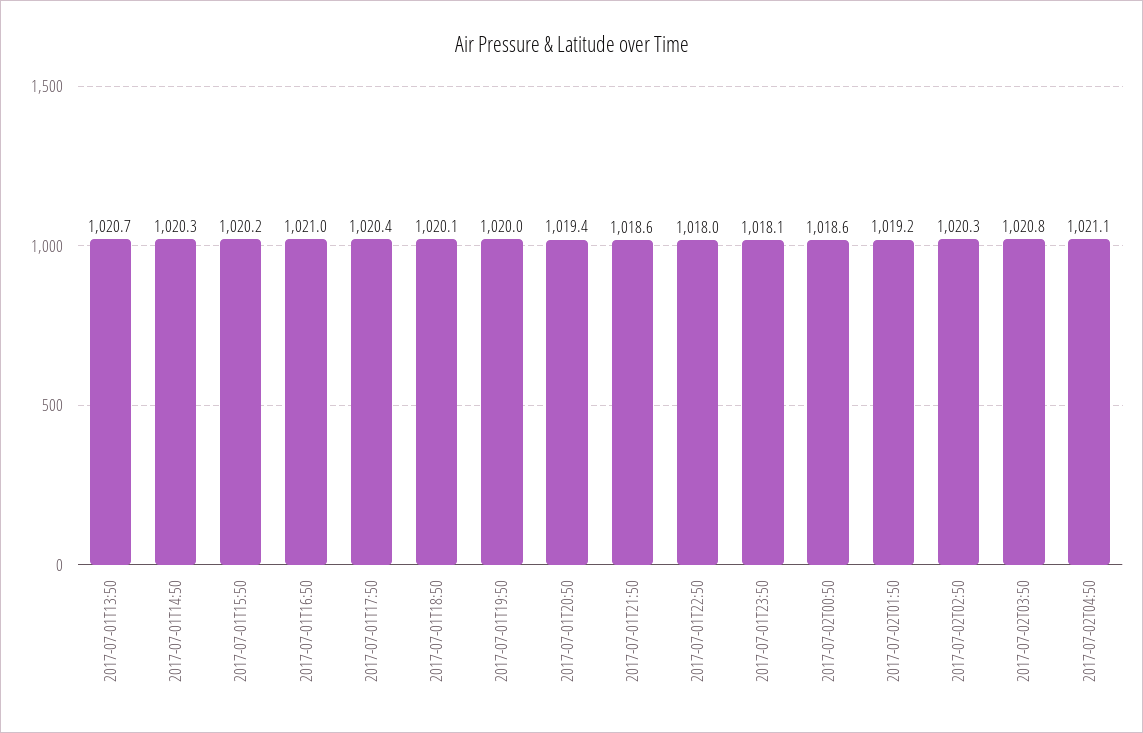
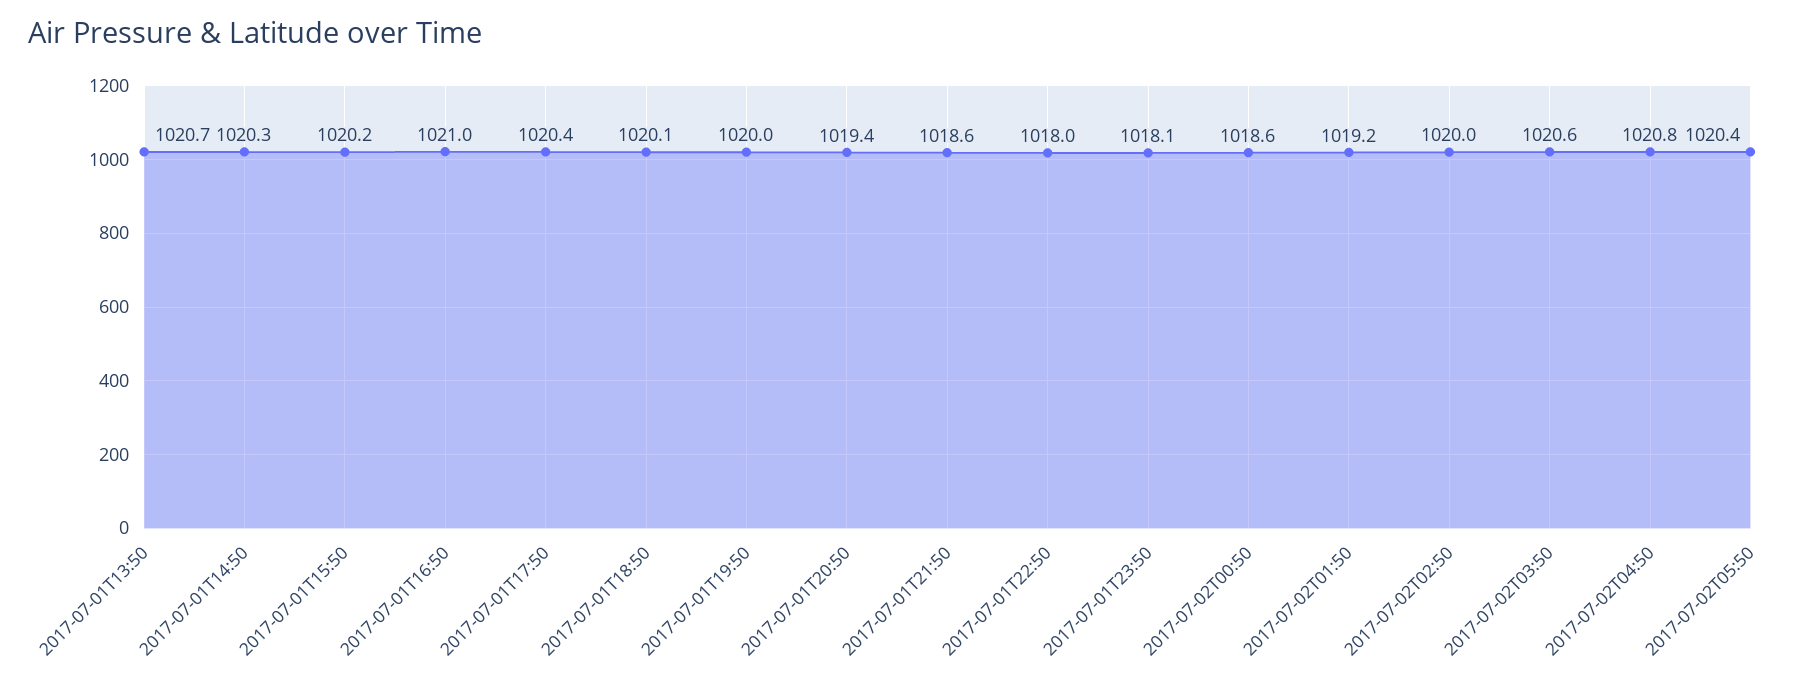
2017-07-02T02:50: 1020.3 -> 1020
2017-07-02T03:50: 1020.8 -> 1020.6
2017-07-02T04:50: 1021.1 -> 1020.8
2017-07-02T05:50: none -> 1020.4

